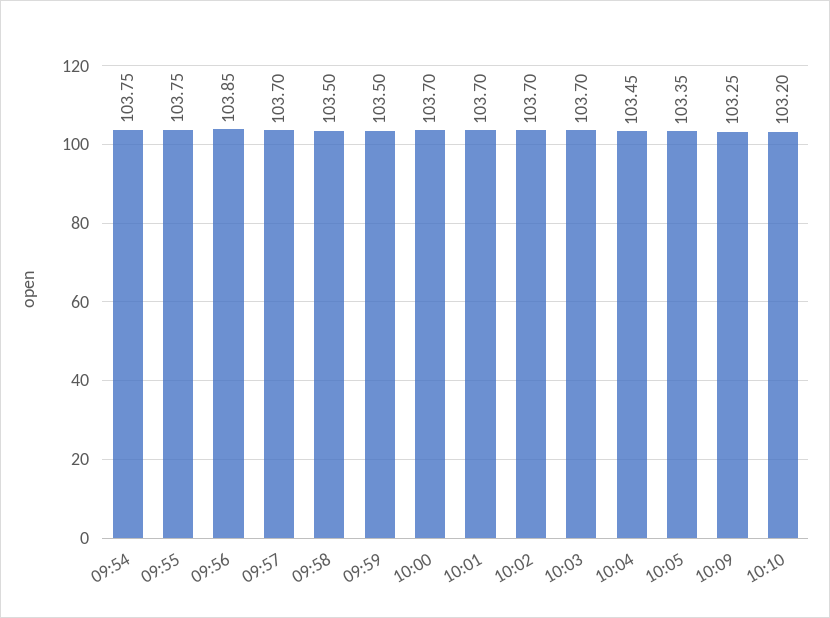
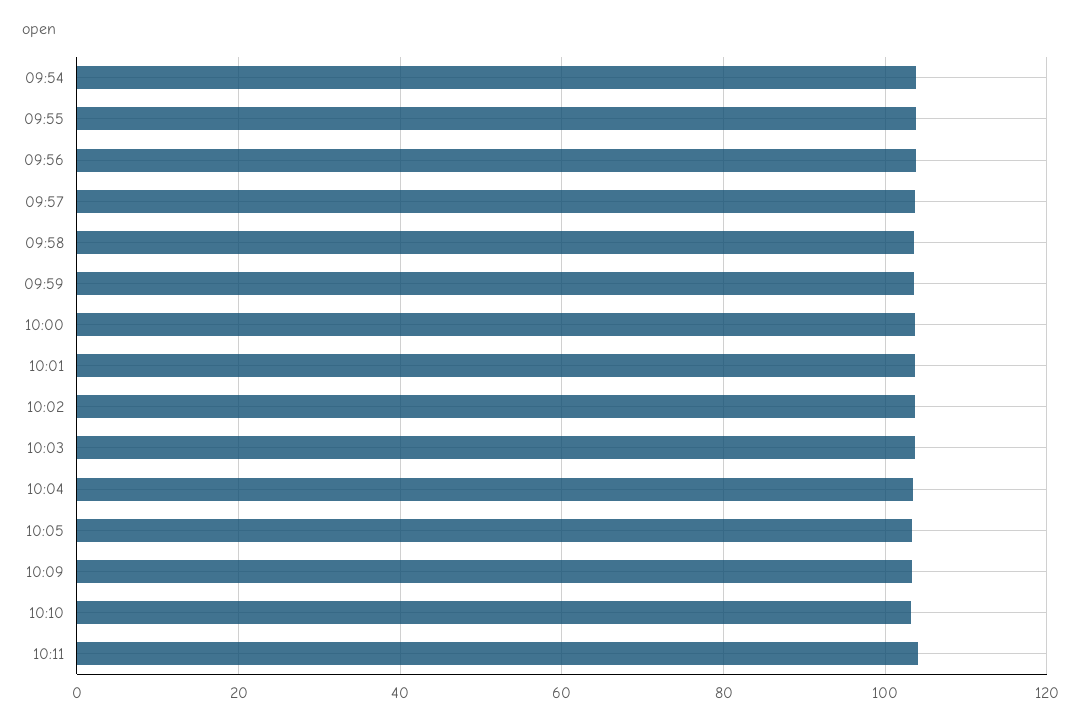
10:11: none -> 104

